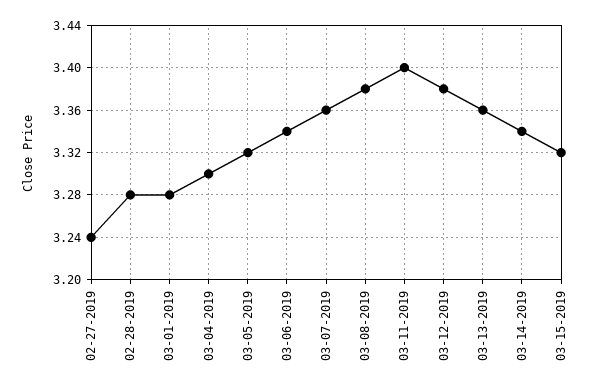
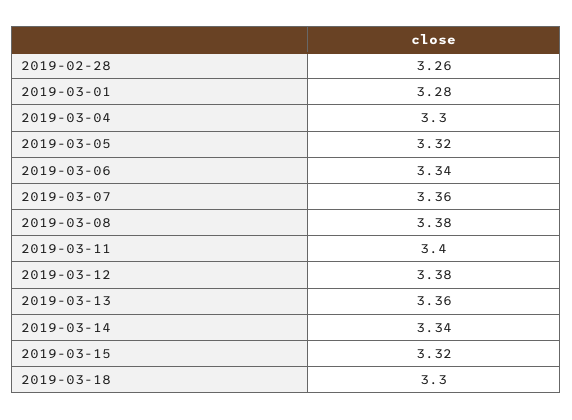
02-27-2019: 3.24 -> none
02-28-2019: 3.28 -> 3.26
2019-03-18: none -> 3.3

